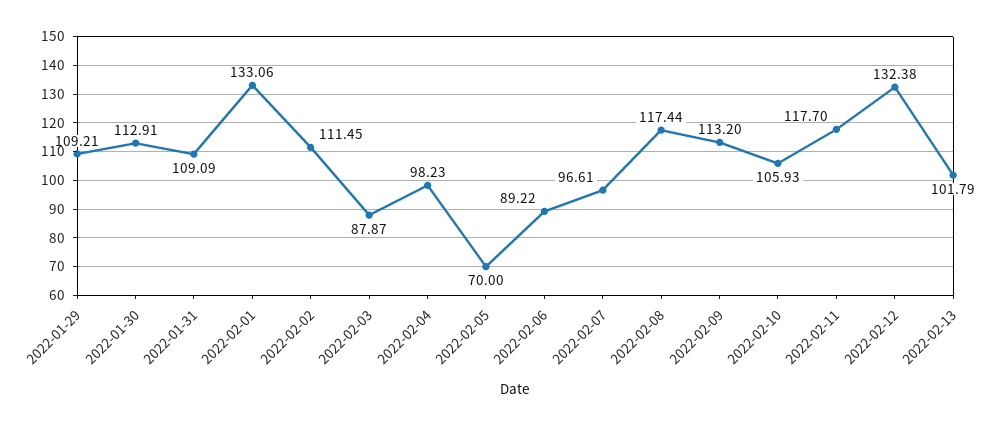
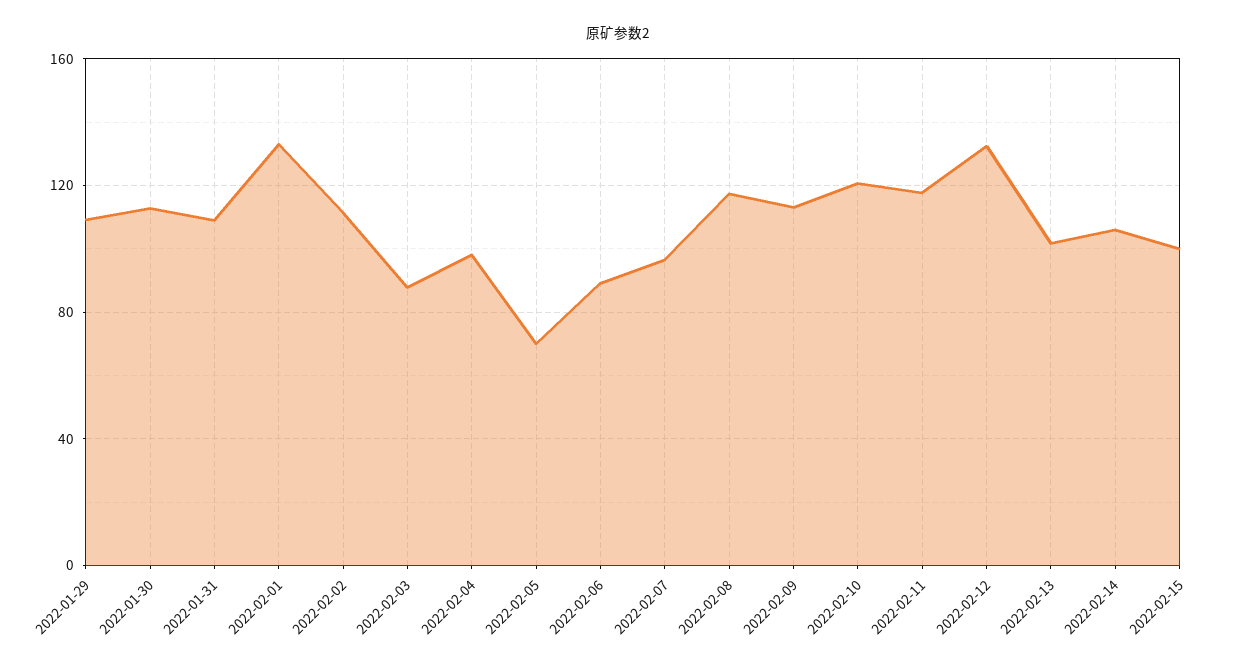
2022-02-10: 105.93 -> 120
2022-02-14: none -> 105
2022-02-15: none -> 100

